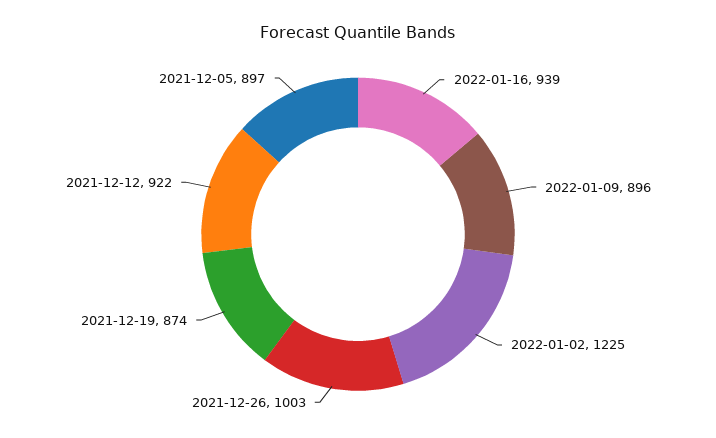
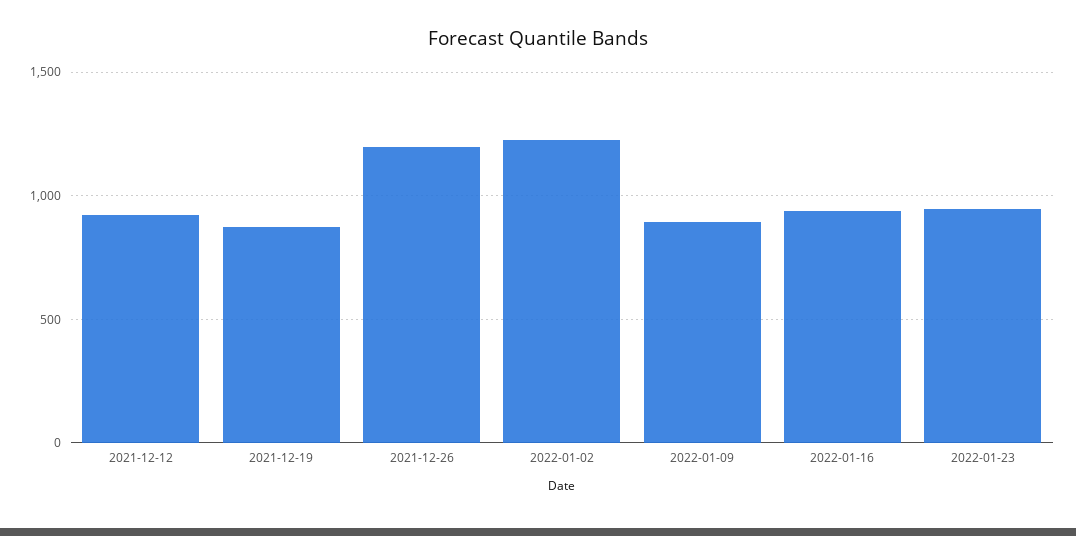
2021-12-26: 1003 -> 1200
2021-12-05: 897 -> none
2022-01-23: none -> 950

